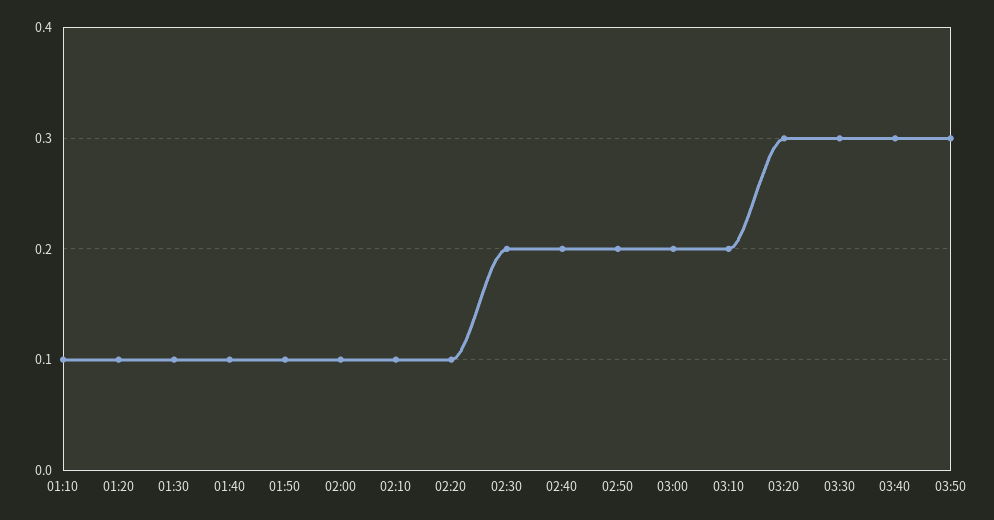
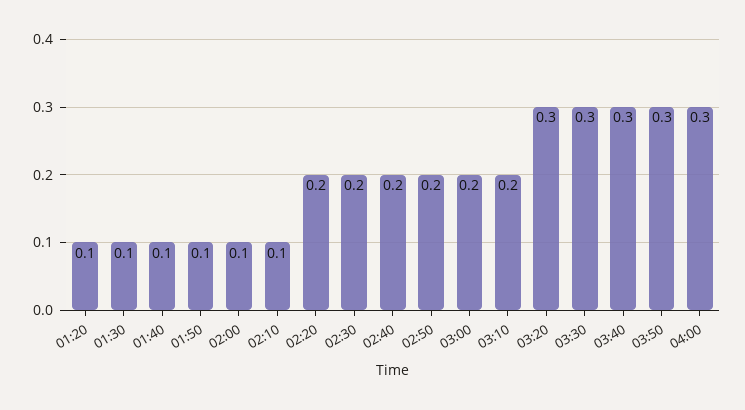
01:10: 0.1 -> none
02:20: 0.1 -> 0.2
04:00: none -> 0.3

